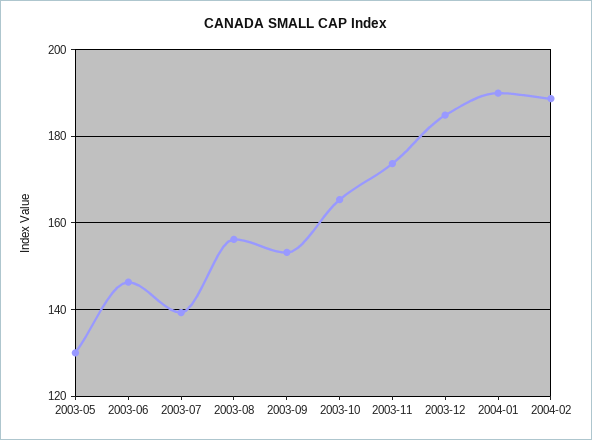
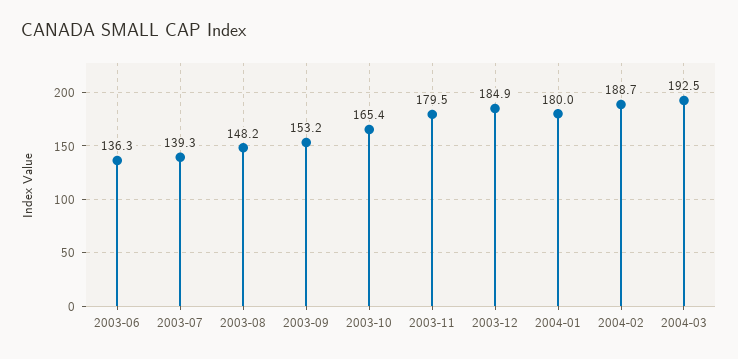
2003-05: 130 -> none
2003-06: 146 -> 136.3
2003-08: 156 -> 148.2
2003-11: 174 -> 179.5
2004-01: 190 -> 180
2004-03: none -> 192.5

